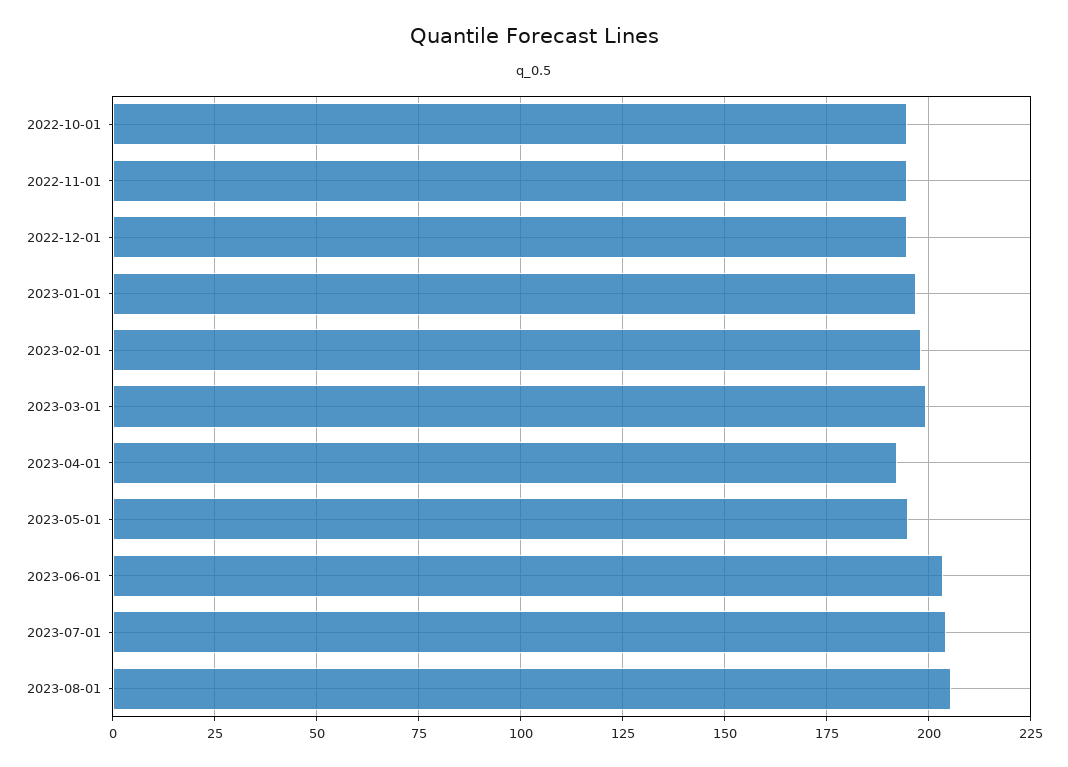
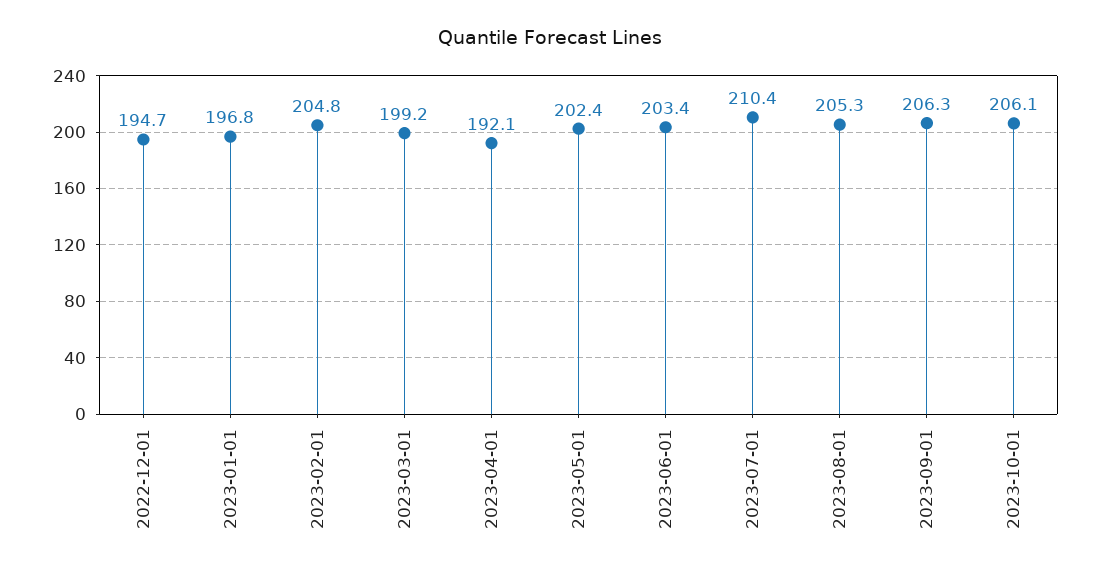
2022-10-01: 195 -> none
2022-11-01: 195 -> none
2023-02-01: 197.5 -> 204.8
2023-05-01: 195 -> 202.4
2023-07-01: 205 -> 210.4
2023-09-01: none -> 206.3
2023-10-01: none -> 206.1

